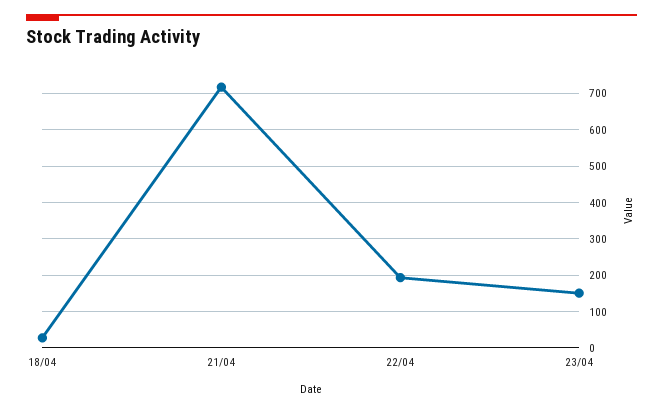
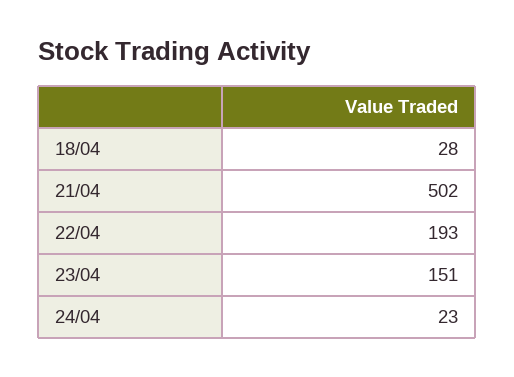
21/04: 720 -> 502
24/04: none -> 23

